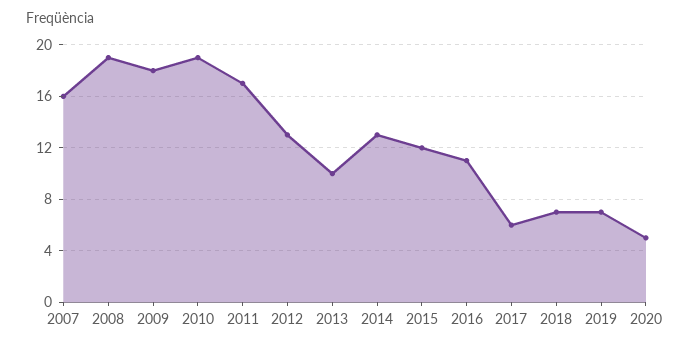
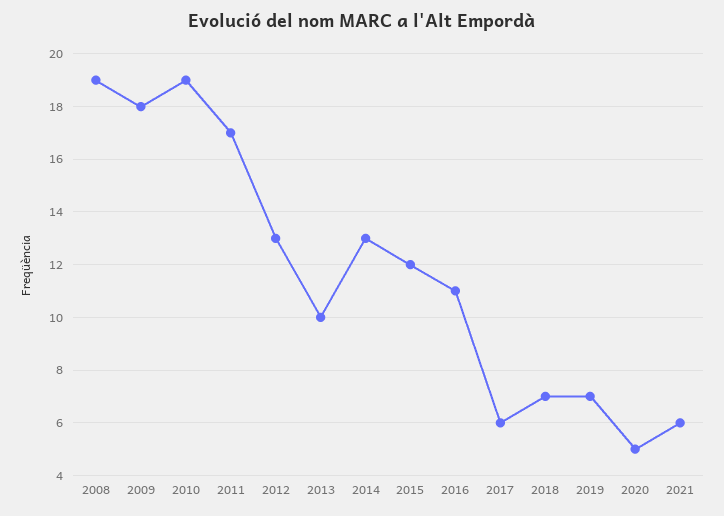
2007: 16 -> none
2021: none -> 6

